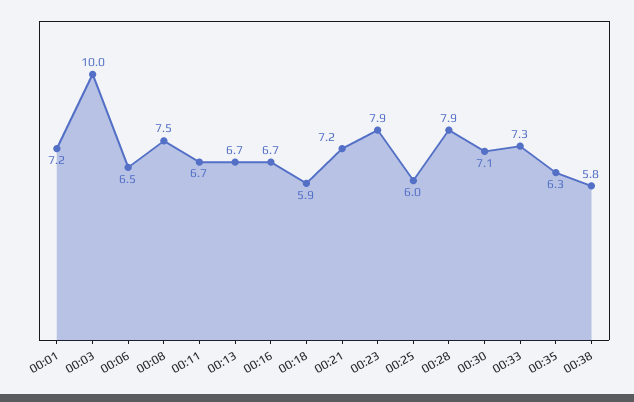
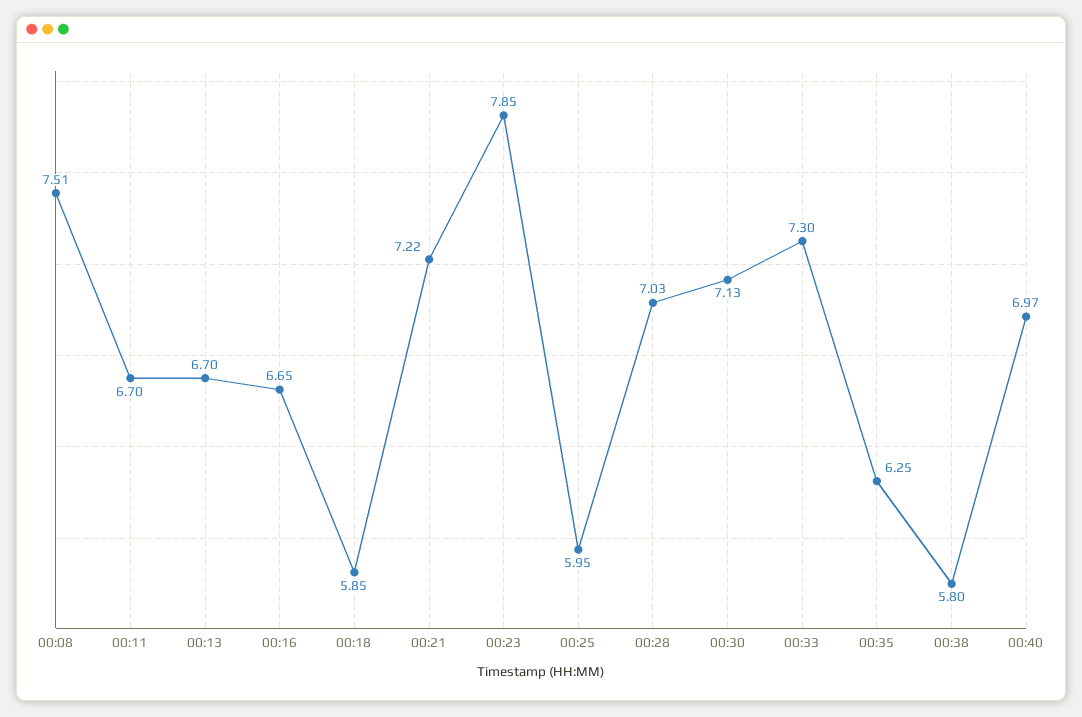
00:01: 7.2 -> none
00:03: 10 -> none
00:06: 6.5 -> none
00:28: 7.9 -> 7.03
00:40: none -> 6.97

